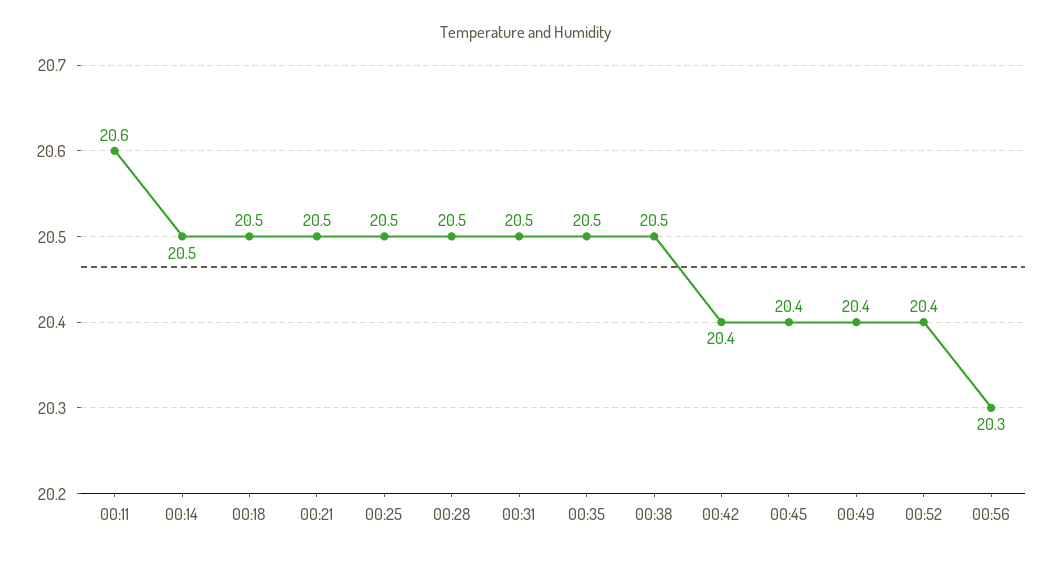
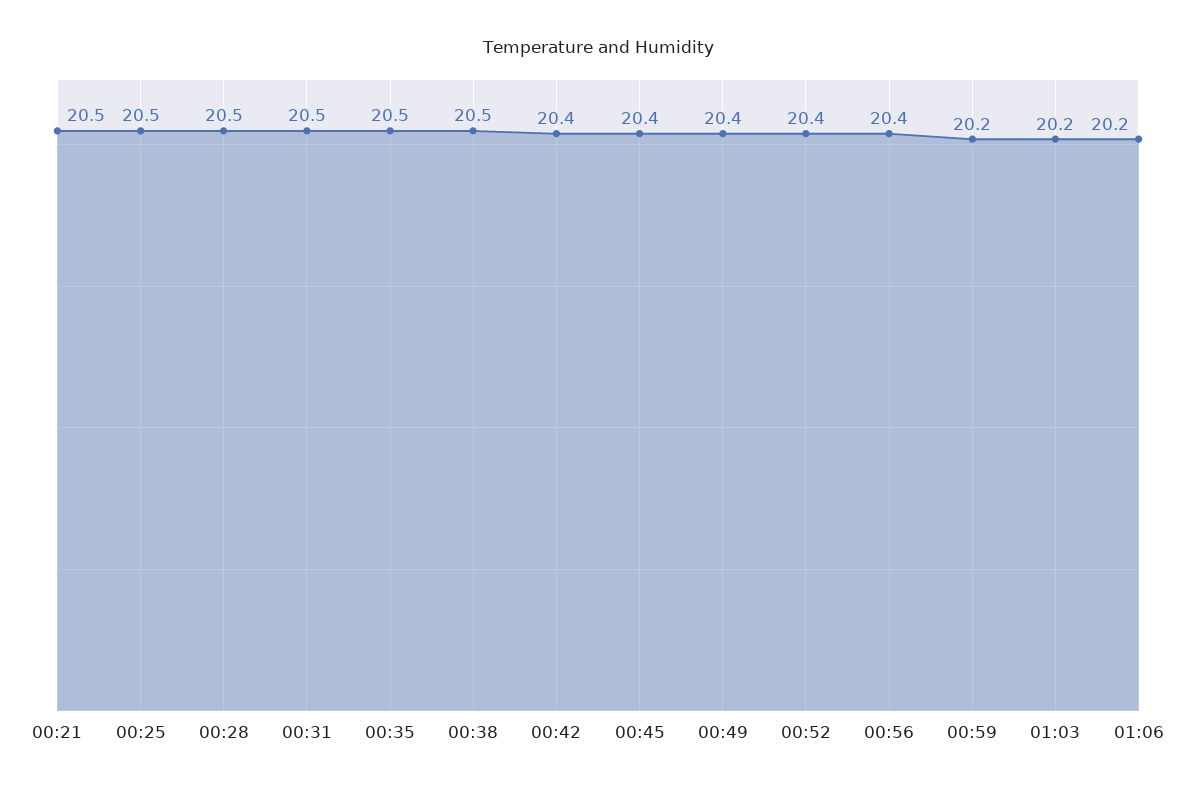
00:11: 20.6 -> none
00:14: 20.5 -> none
00:18: 20.5 -> none
00:56: 20.3 -> 20.4
00:59: none -> 20.2
01:03: none -> 20.2
01:06: none -> 20.2

